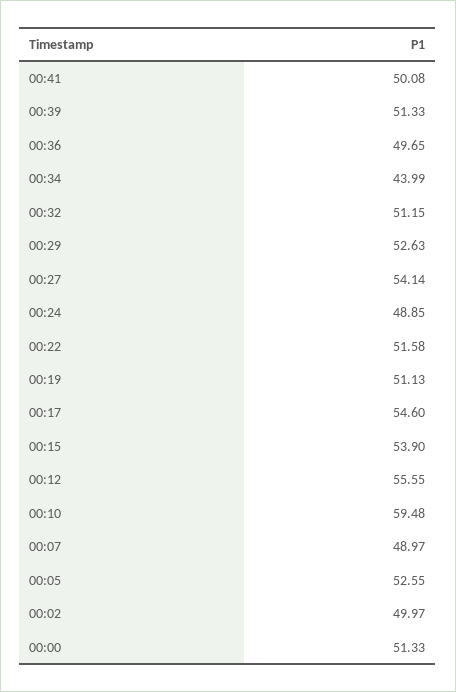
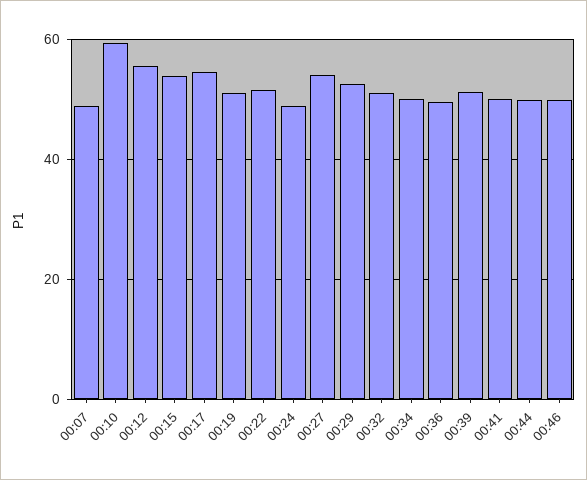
00:34: 43.99 -> 50
00:05: 52.55 -> none
00:02: 49.97 -> none
00:00: 51.33 -> none
00:44: none -> 50
00:46: none -> 50

